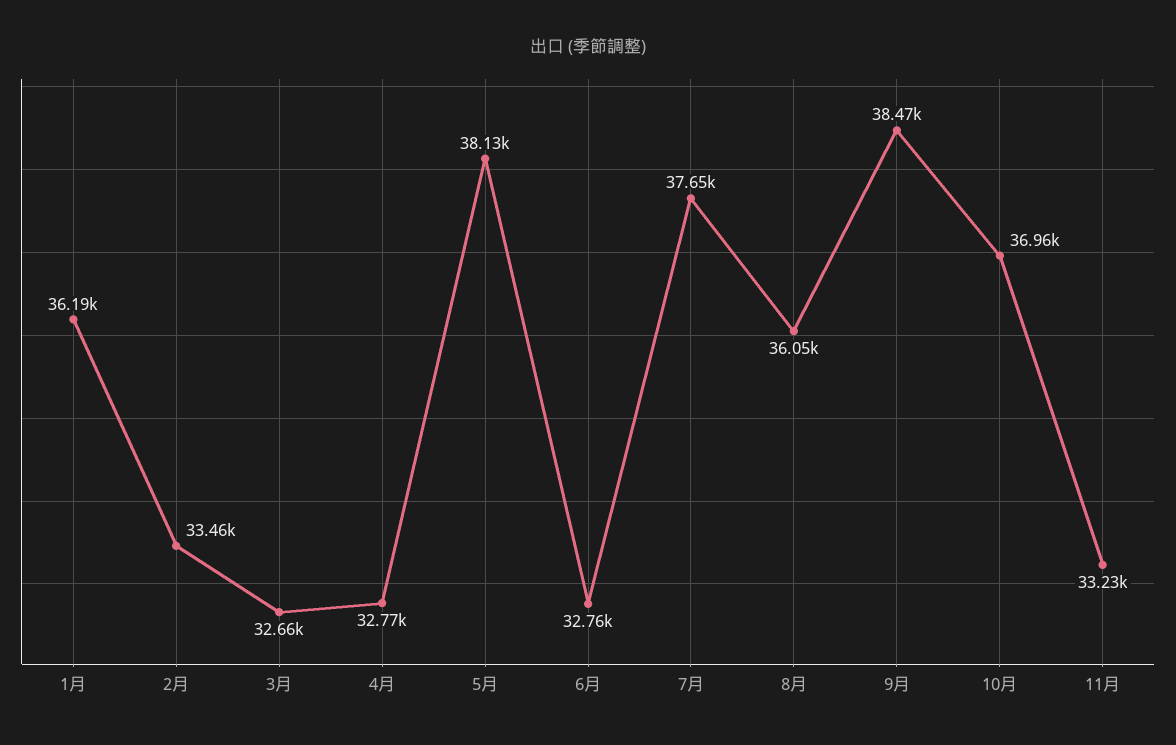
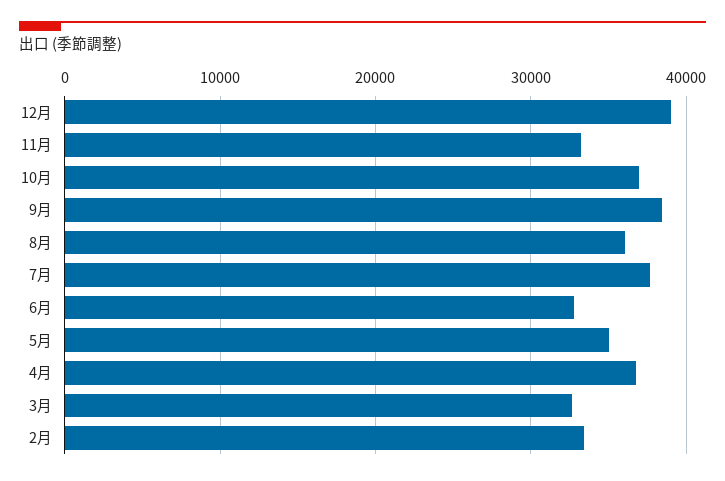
1月: 36190 -> none
4月: 32770 -> 37000
5月: 38130 -> 35000
12月: none -> 39000

